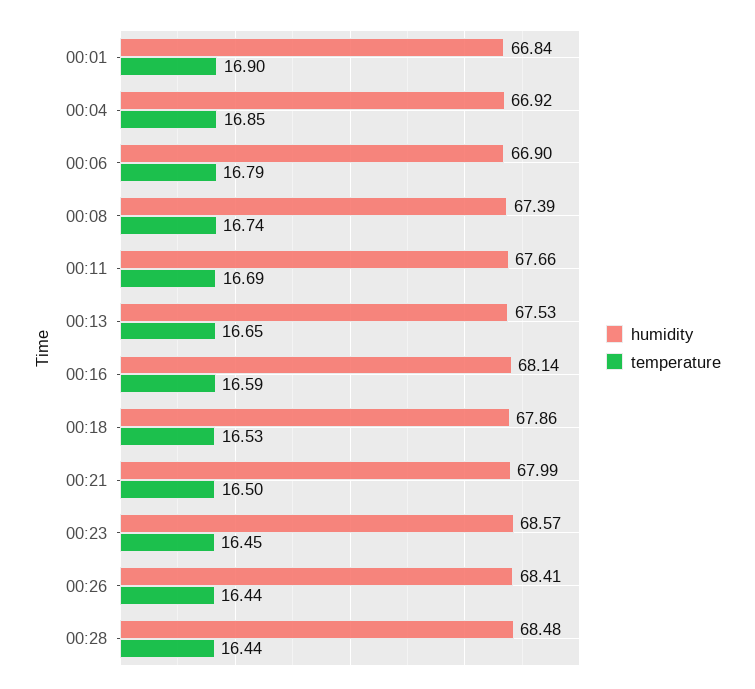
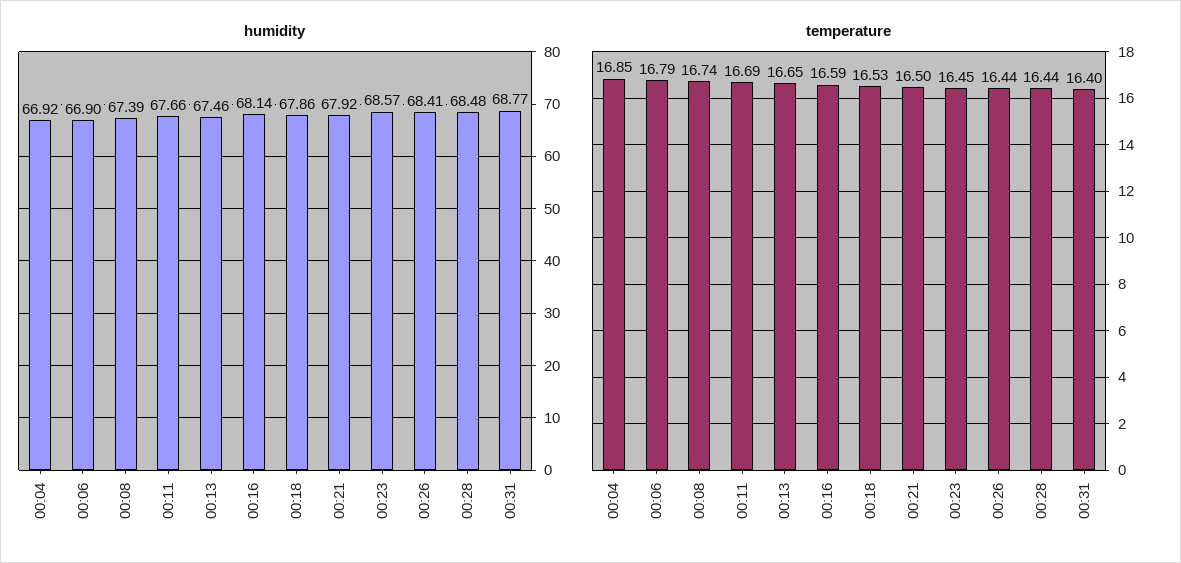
humidity, 00:01: 66.84 -> none
temperature, 00:01: 16.9 -> none
humidity, 00:13: 67.53 -> 67.46
humidity, 00:21: 67.99 -> 67.92
humidity, 00:31: none -> 68.77
temperature, 00:31: none -> 16.4

